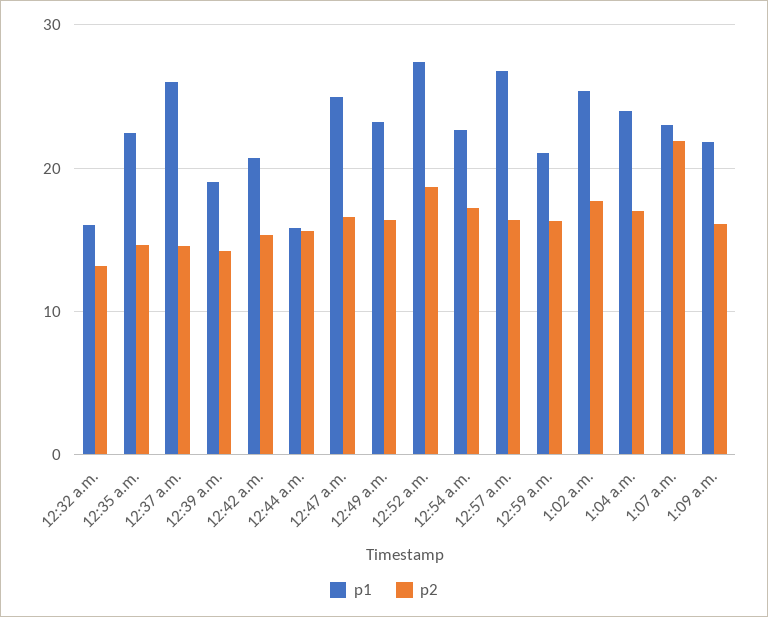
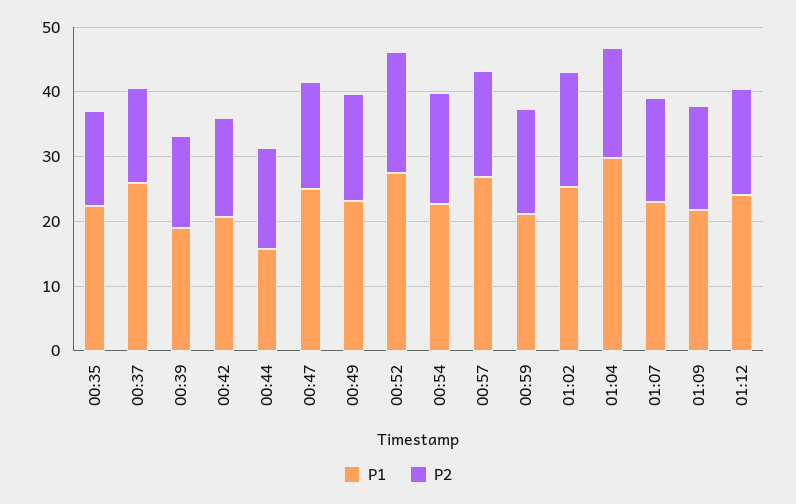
p1, 12:32 a.m.: 16 -> none
p2, 12:32 a.m.: 13 -> none
p1, 1:04 a.m.: 24 -> 30
p2, 1:07 a.m.: 22 -> 16
p1, 01:12: none -> 24
p2, 01:12: none -> 16

